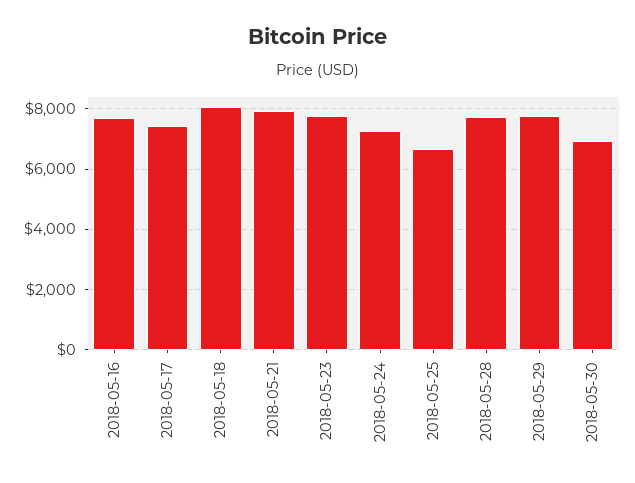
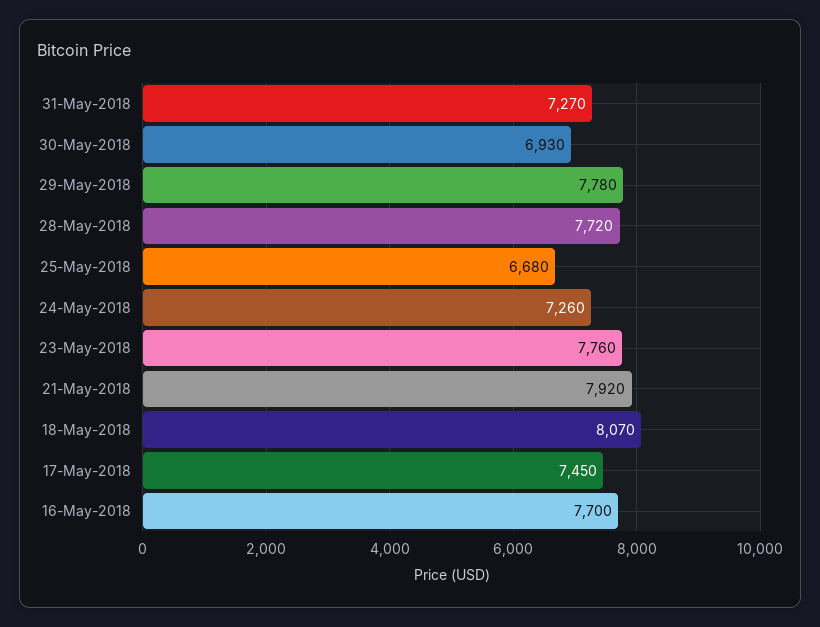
31-May-2018: none -> 7270

